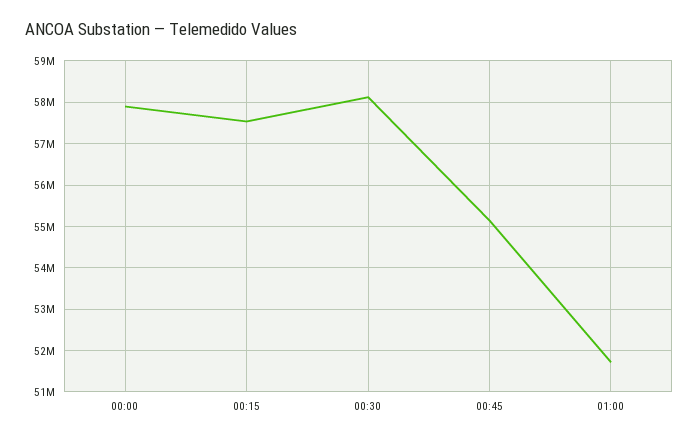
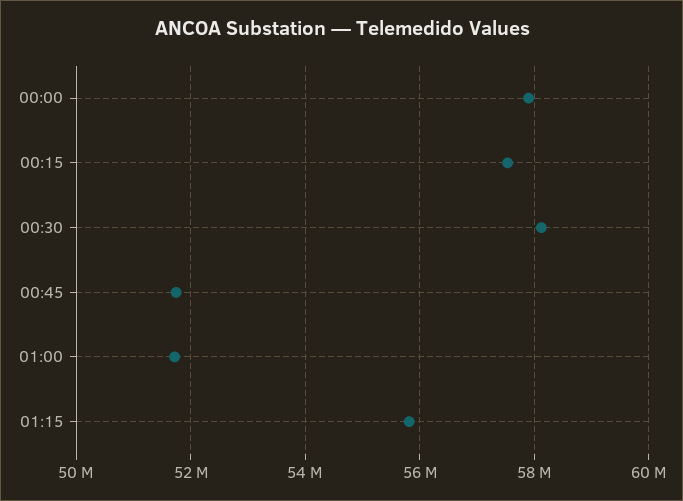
00:45: 55200000 -> 51800000
01:15: none -> 55800000

